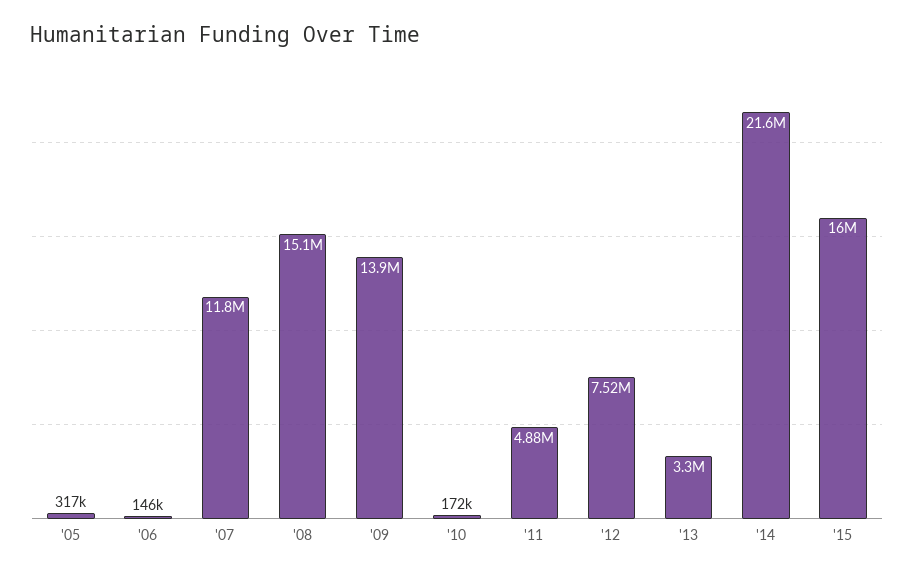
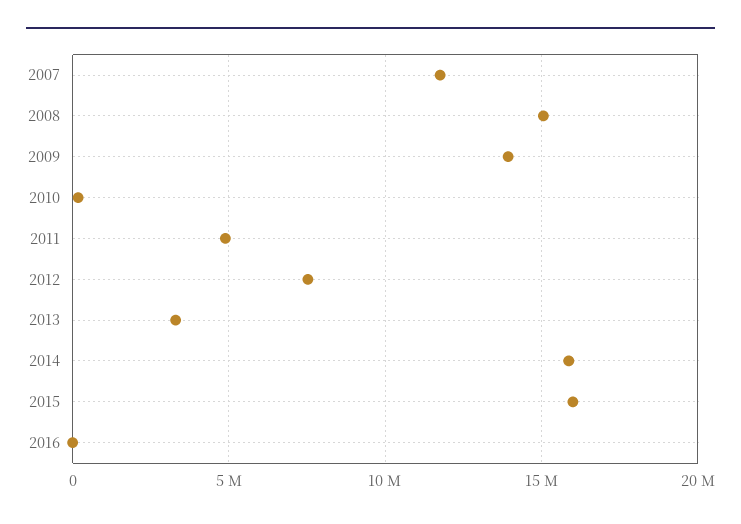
'05: 317000 -> none
'06: 146000 -> none
'14: 21600000 -> 16000000
2016: none -> 0

